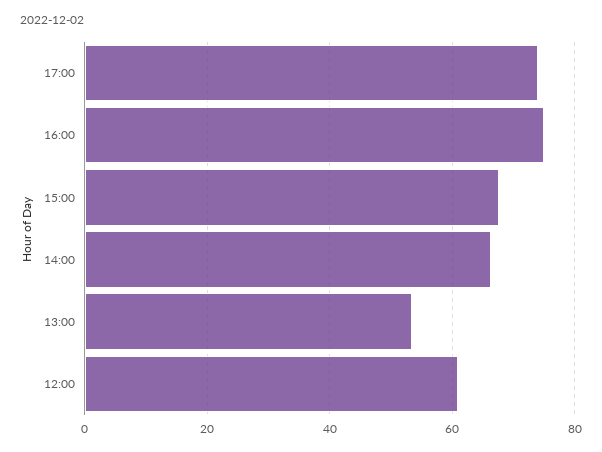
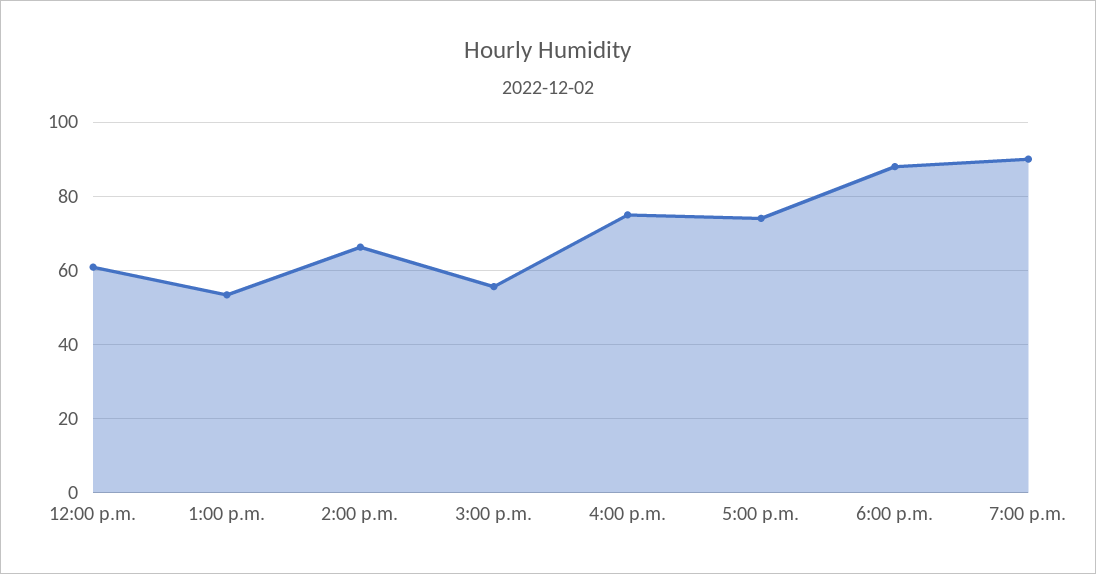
15:00: 68 -> 56
6:00 p.m.: none -> 88
7:00 p.m.: none -> 90

